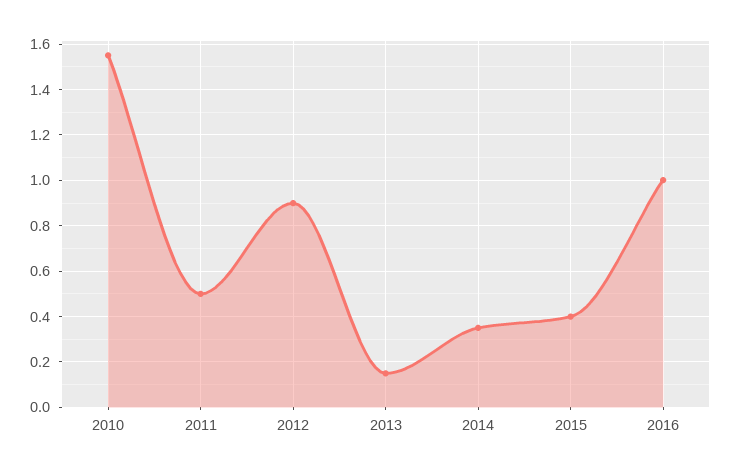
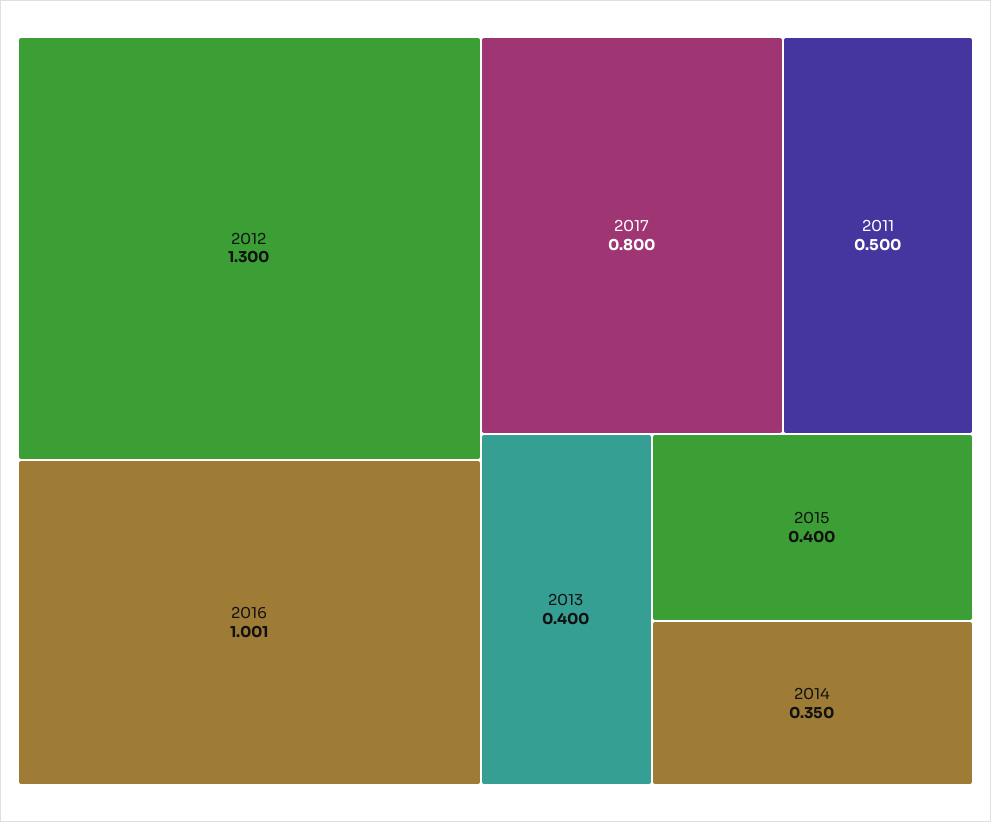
2010: 1.55 -> none
2012: 0.9 -> 1.3
2013: 0.15 -> 0.4
2017: none -> 0.8

